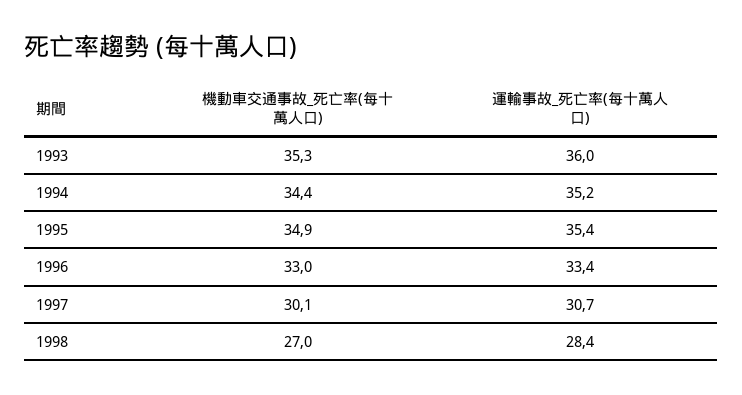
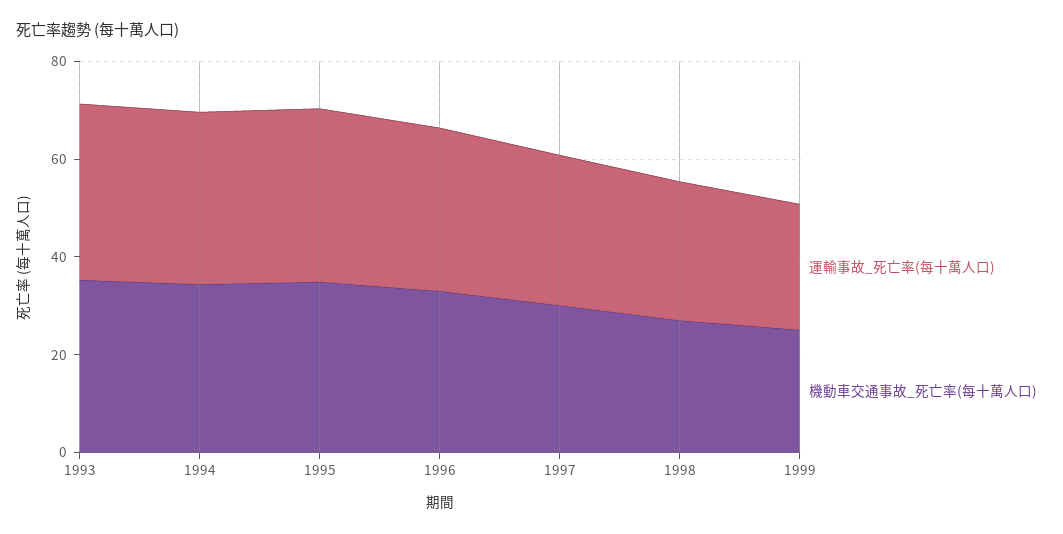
運輸事故_死亡率(每十萬人口), 1999: none -> 25
機動車交通事故_死亡率(每十萬人口), 1999: none -> 25

